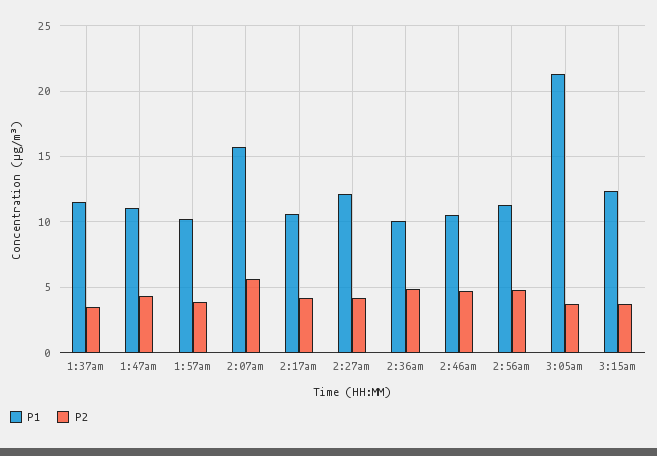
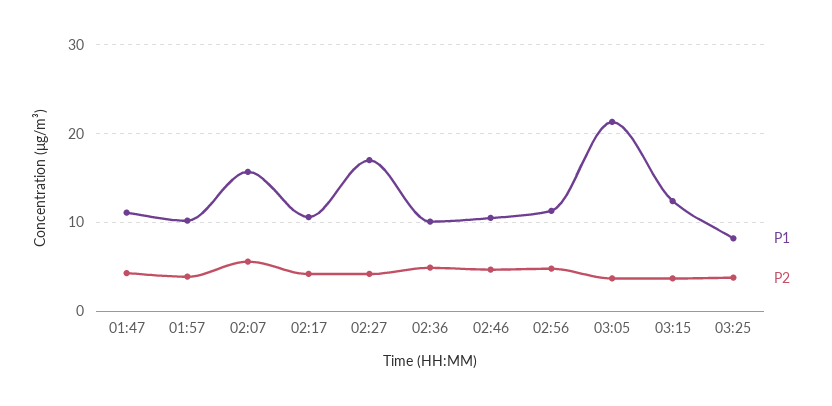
P1, 1:37am: 11.5 -> none
P2, 1:37am: 3.5 -> none
P1, 2:27am: 12 -> 17
P1, 03:25: none -> 8
P2, 03:25: none -> 4

